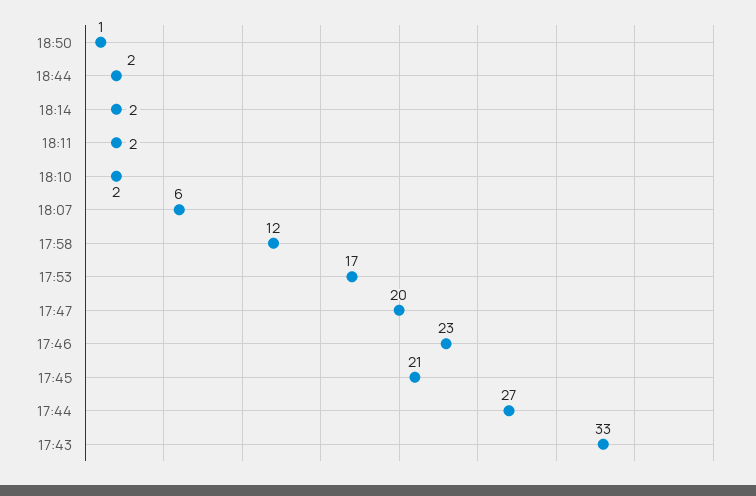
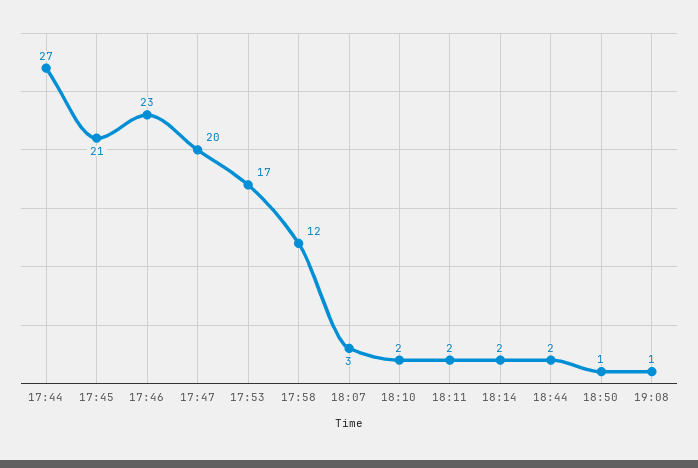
18:07: 6 -> 3
17:43: 33 -> none
19:08: none -> 1

